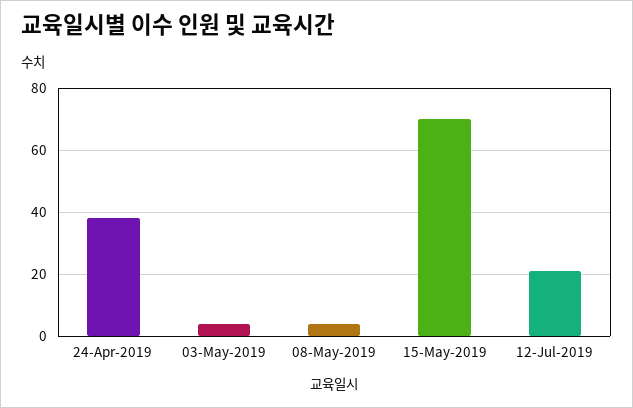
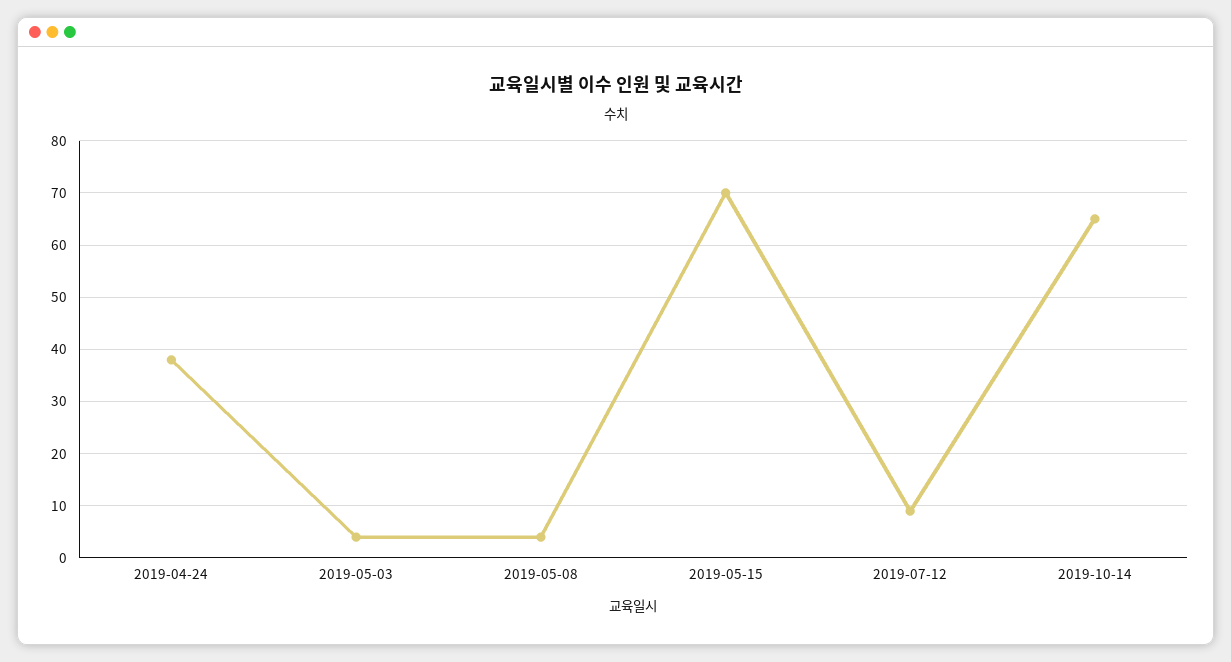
12-Jul-2019: 20 -> 10
2019-10-14: none -> 65

